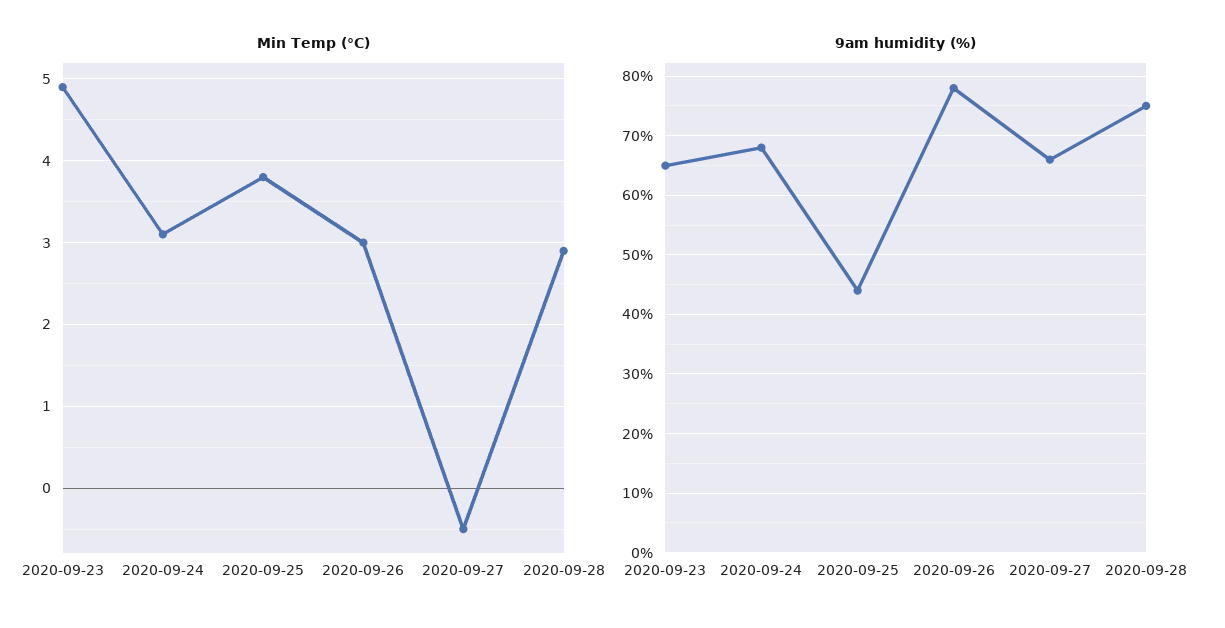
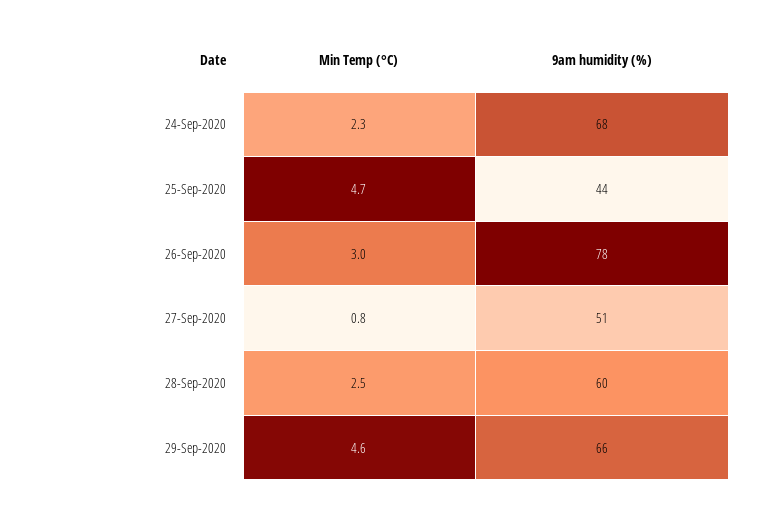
Min Temp (°C), 2020-09-23: 4.9 -> none
Min Temp (°C), 2020-09-24: 3.1 -> 2.3
Min Temp (°C), 2020-09-25: 3.8 -> 4.7
Min Temp (°C), 2020-09-27: -0.5 -> 0.8
Min Temp (°C), 2020-09-28: 2.9 -> 2.5
9am humidity (%), 2020-09-23: 65 -> none
9am humidity (%), 2020-09-27: 65 -> 51
9am humidity (%), 2020-09-28: 75 -> 60
Min Temp (°C), 29-Sep-2020: none -> 4.6
9am humidity (%), 29-Sep-2020: none -> 66

